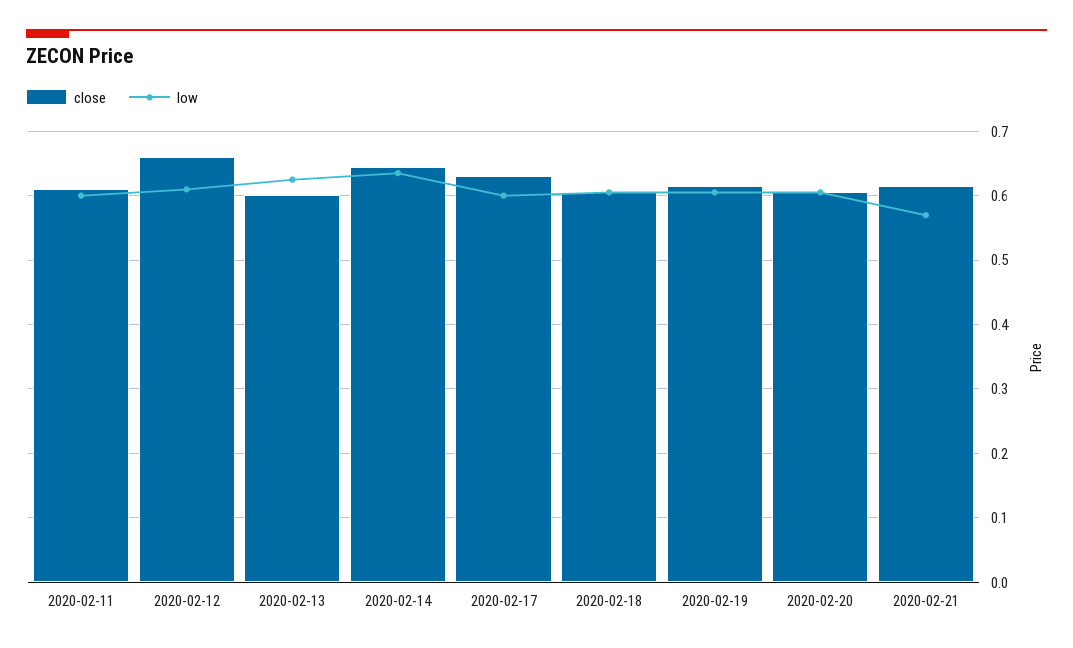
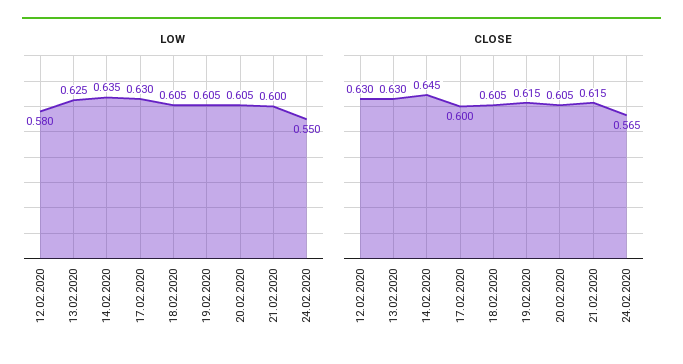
close, 2020-02-11: 0.61 -> none
low, 2020-02-11: 0.6 -> none
close, 2020-02-12: 0.66 -> 0.63
low, 2020-02-12: 0.61 -> 0.58
close, 2020-02-13: 0.6 -> 0.63
close, 2020-02-17: 0.63 -> 0.6
low, 2020-02-17: 0.6 -> 0.63
low, 2020-02-21: 0.57 -> 0.6
low, 24.02.2020: none -> 0.55
close, 24.02.2020: none -> 0.565

